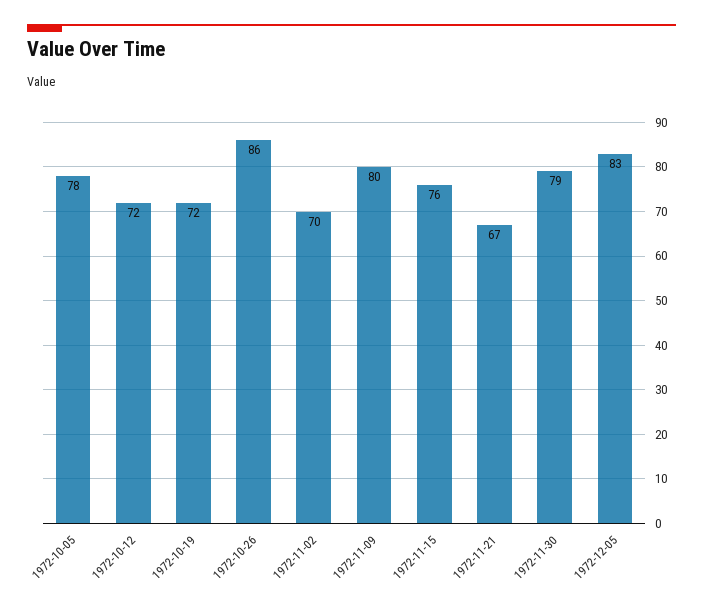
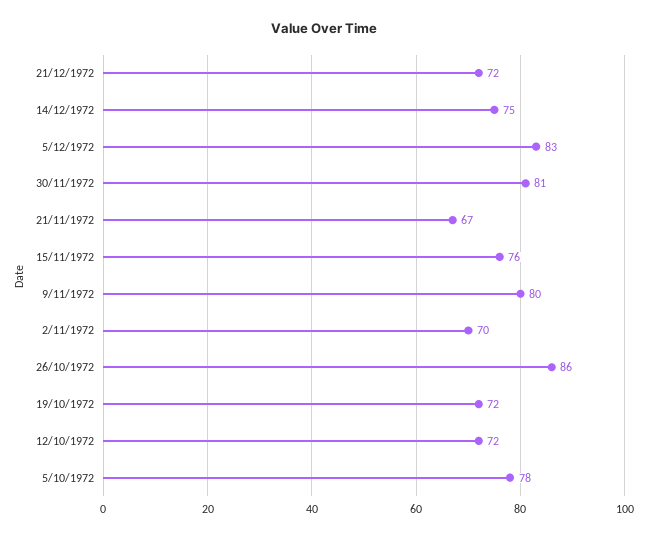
1972-11-30: 79 -> 81
21/12/1972: none -> 72
14/12/1972: none -> 75

